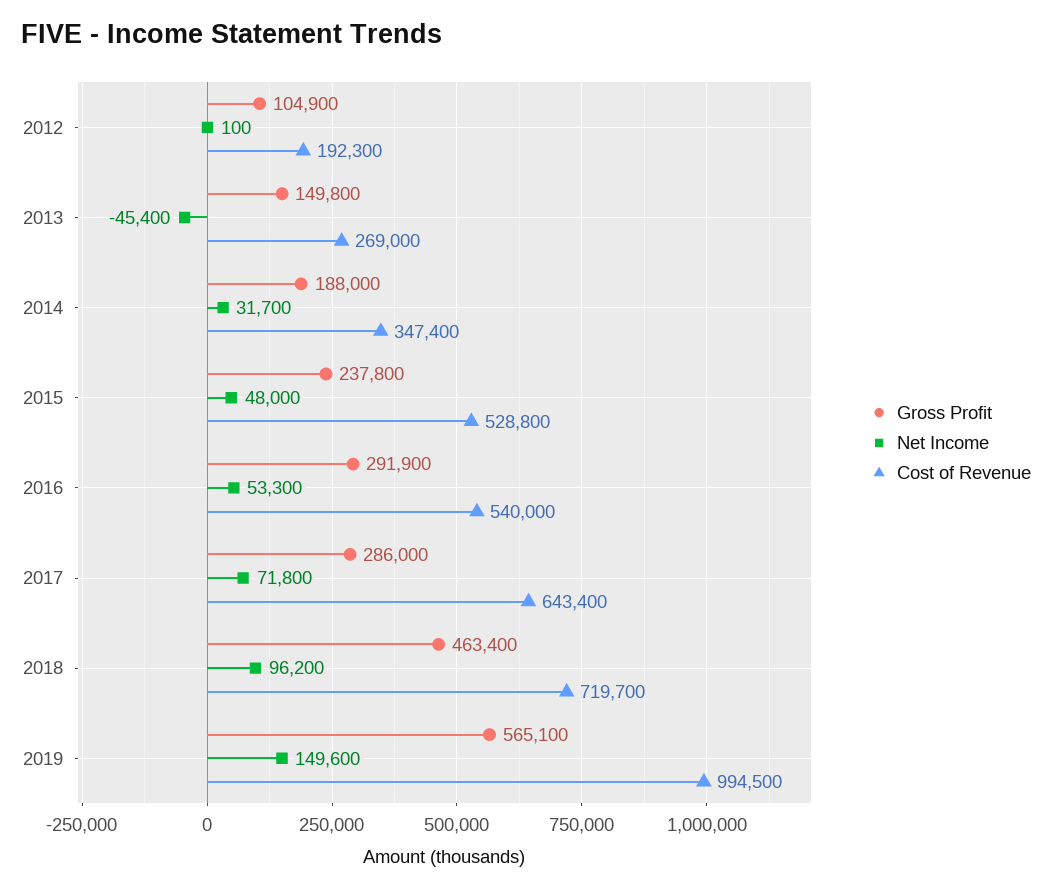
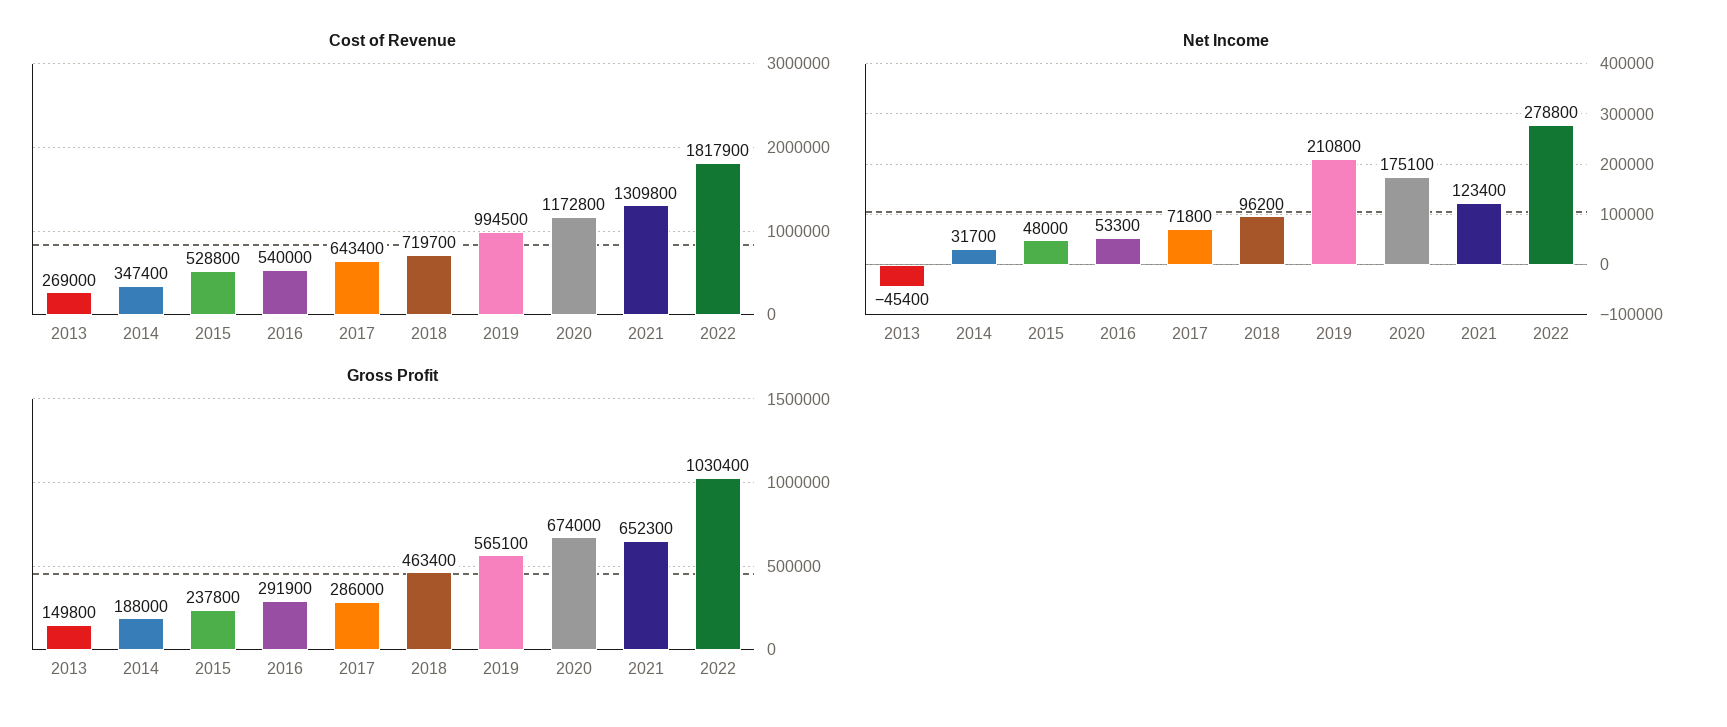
Gross Profit, 2012: 104900 -> none
Net Income, 2012: 100 -> none
Cost of Revenue, 2012: 192300 -> none
Net Income, 2019: 149600 -> 210800
Cost of Revenue, 2020: none -> 1172800
Cost of Revenue, 2021: none -> 1309800
Cost of Revenue, 2022: none -> 1817900
Net Income, 2020: none -> 175100
Net Income, 2021: none -> 123400
Net Income, 2022: none -> 278800
Gross Profit, 2020: none -> 674000
Gross Profit, 2021: none -> 652300
Gross Profit, 2022: none -> 1030400

